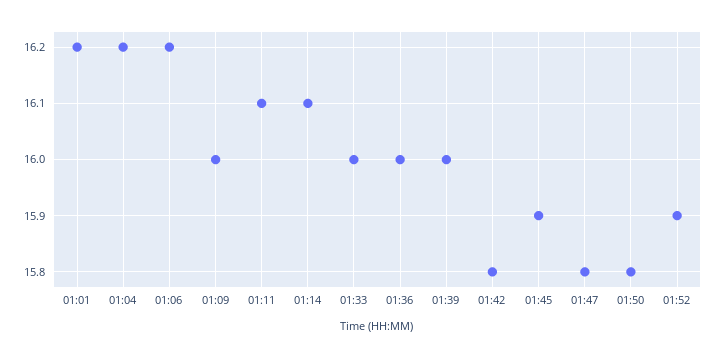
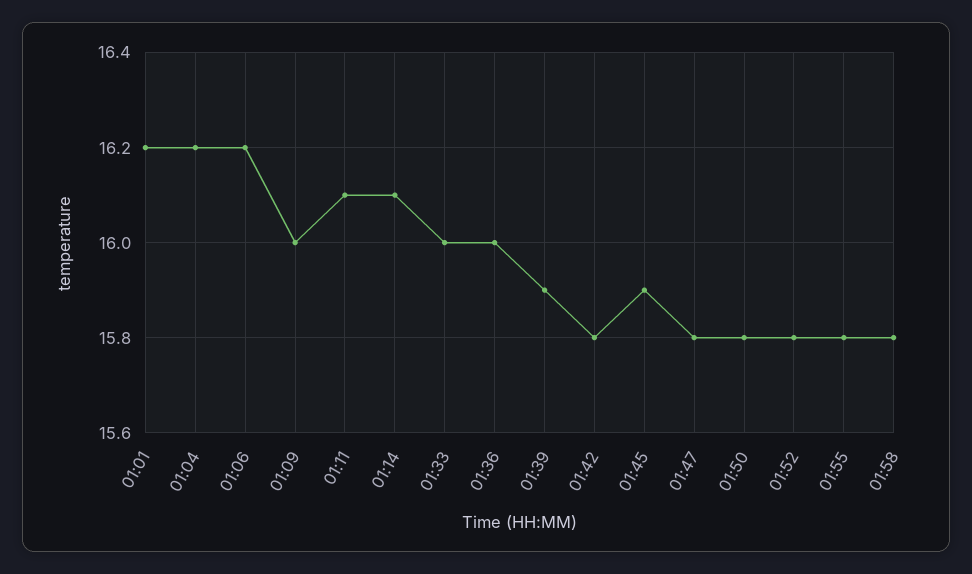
01:39: 16 -> 15.9
01:52: 15.9 -> 15.8
01:55: none -> 15.8
01:58: none -> 15.8

